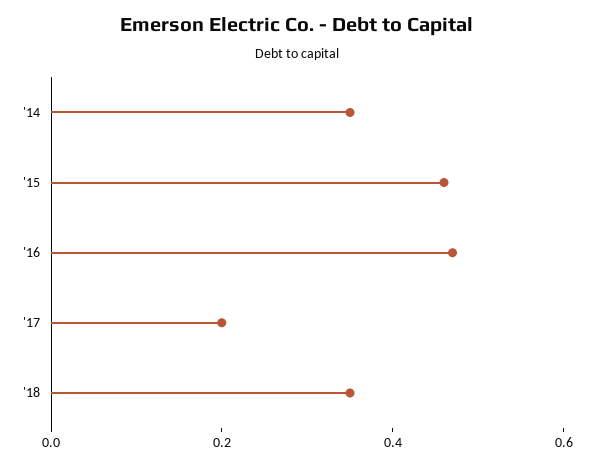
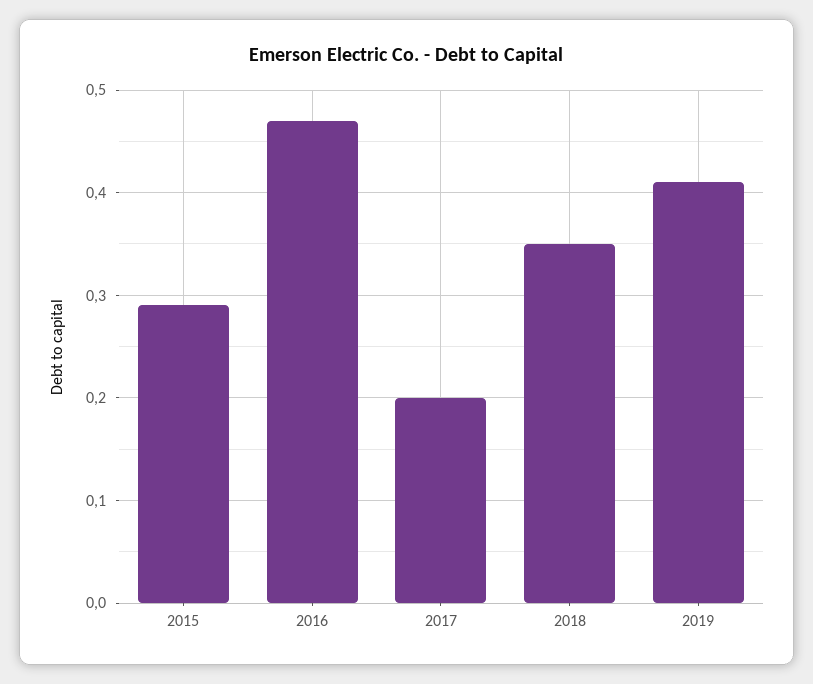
'14: 0.35 -> none
'15: 0.45 -> 0.29
2019: none -> 0.41

